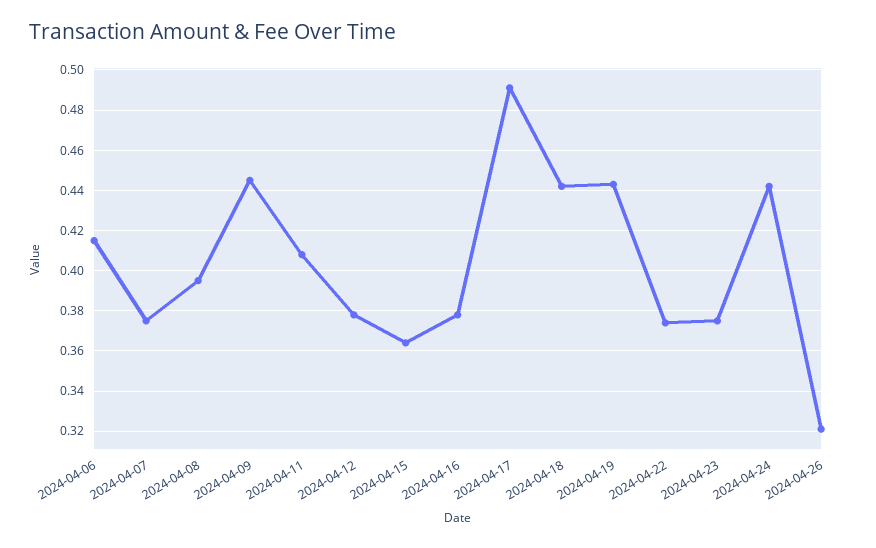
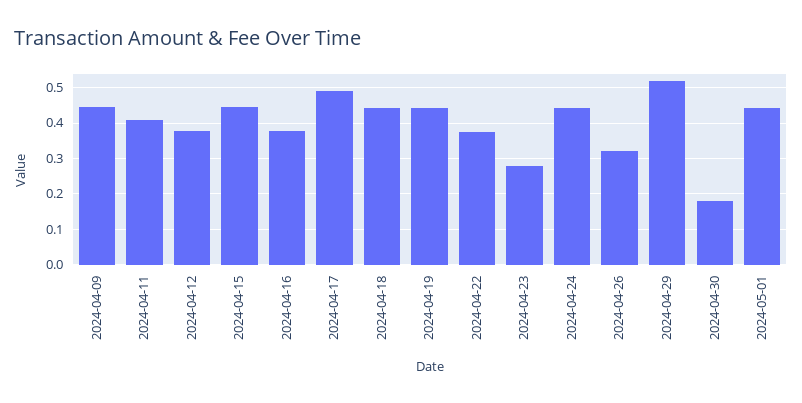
2024-04-06: 0.415 -> none
2024-04-07: 0.375 -> none
2024-04-08: 0.395 -> none
2024-04-15: 0.365 -> 0.44
2024-04-23: 0.375 -> 0.28
2024-04-29: none -> 0.52
2024-04-30: none -> 0.18
2024-05-01: none -> 0.44

